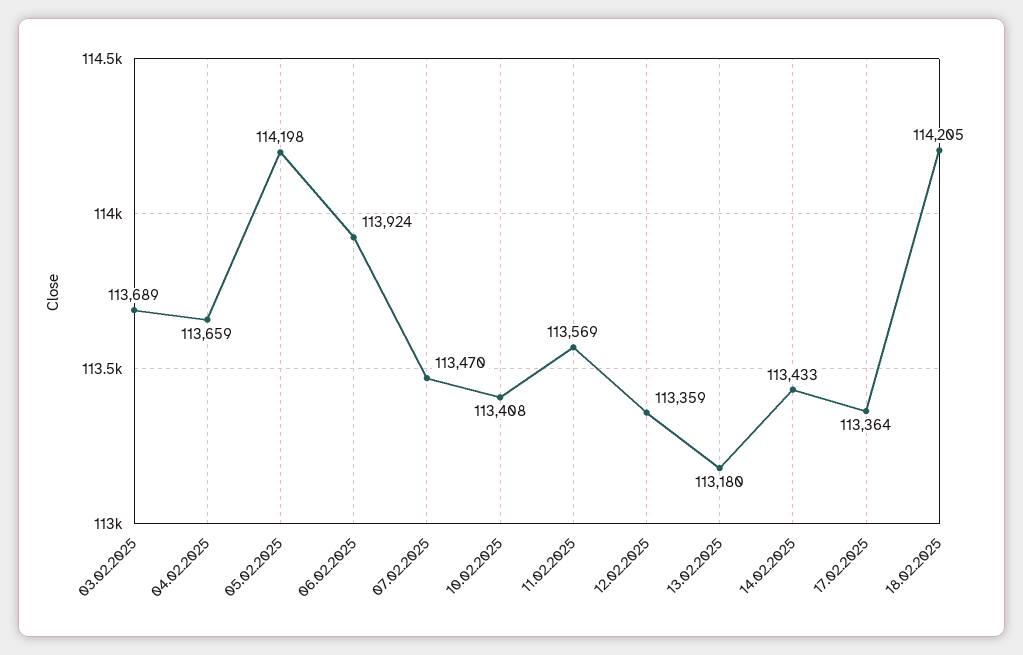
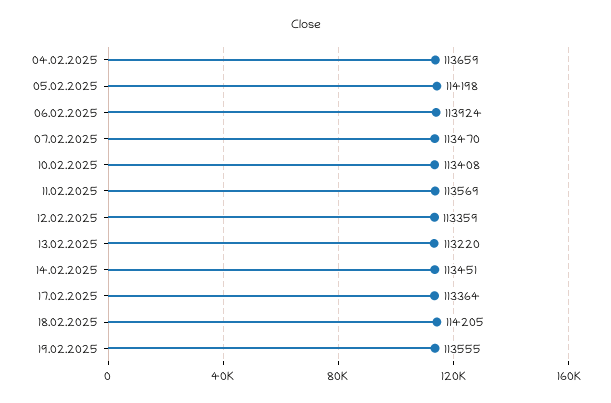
03.02.2025: 113689 -> none
13.02.2025: 113180 -> 113220
14.02.2025: 113433 -> 113451
19.02.2025: none -> 113555

